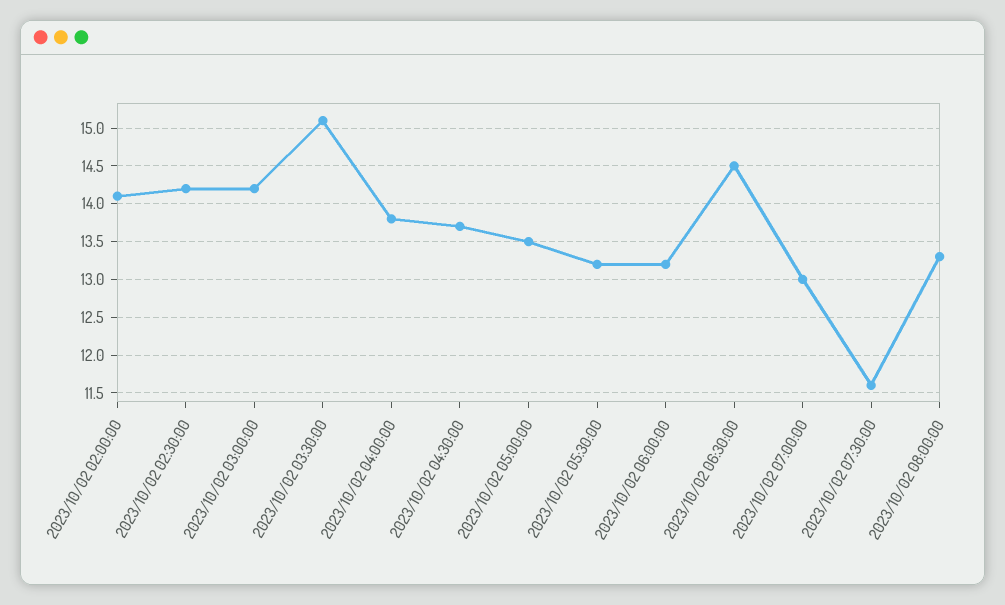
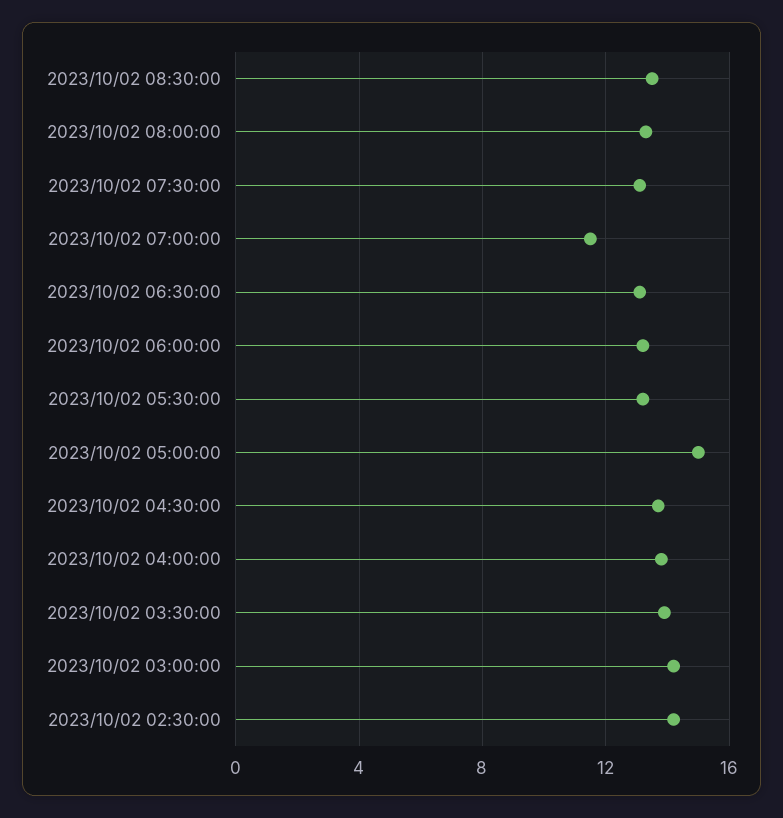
2023/10/02 02:00:00: 14.1 -> none
2023/10/02 03:30:00: 15.1 -> 14
2023/10/02 05:00:00: 13.5 -> 15
2023/10/02 06:30:00: 14.5 -> 13
2023/10/02 07:00:00: 13 -> 11.5
2023/10/02 07:30:00: 11.6 -> 13
2023/10/02 08:30:00: none -> 13.5

